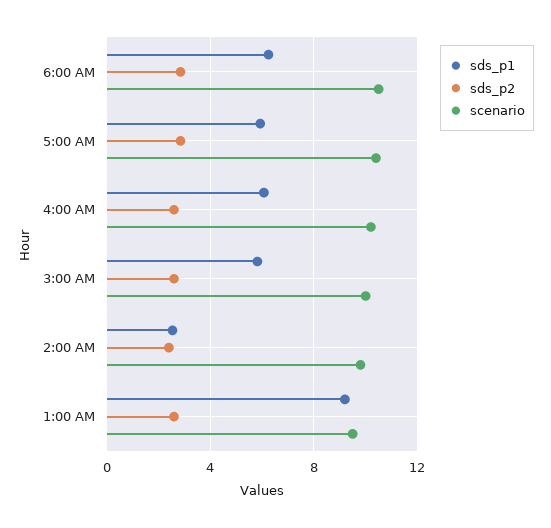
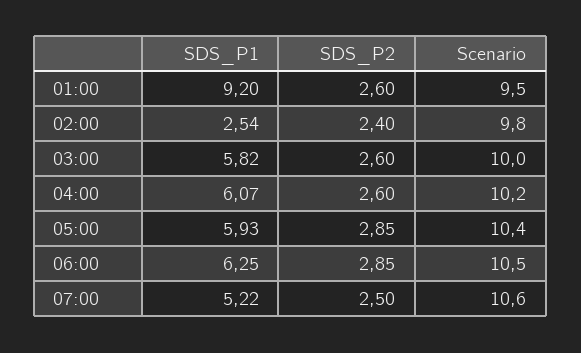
sds_p1, 07:00: none -> 5.22
sds_p2, 07:00: none -> 2.5
scenario, 07:00: none -> 10.6

